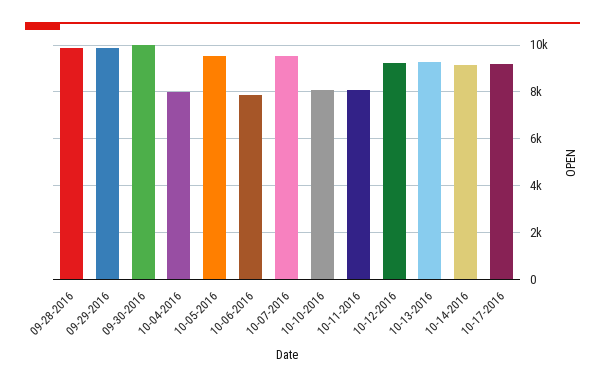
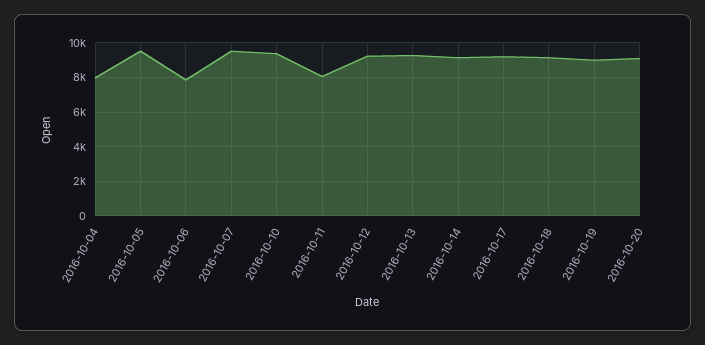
09-28-2016: 10000 -> none
09-29-2016: 10000 -> none
09-30-2016: 10000 -> none
10-10-2016: 8000 -> 9500
2016-10-18: none -> 9000
2016-10-19: none -> 9000
2016-10-20: none -> 9000

